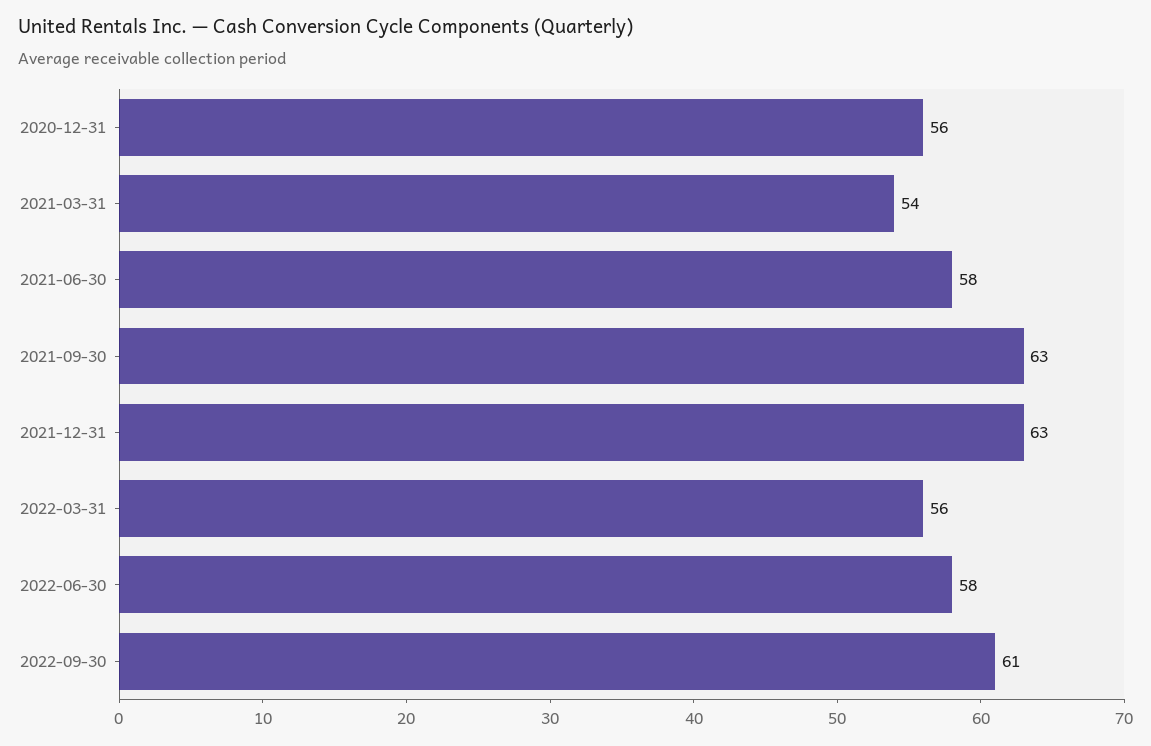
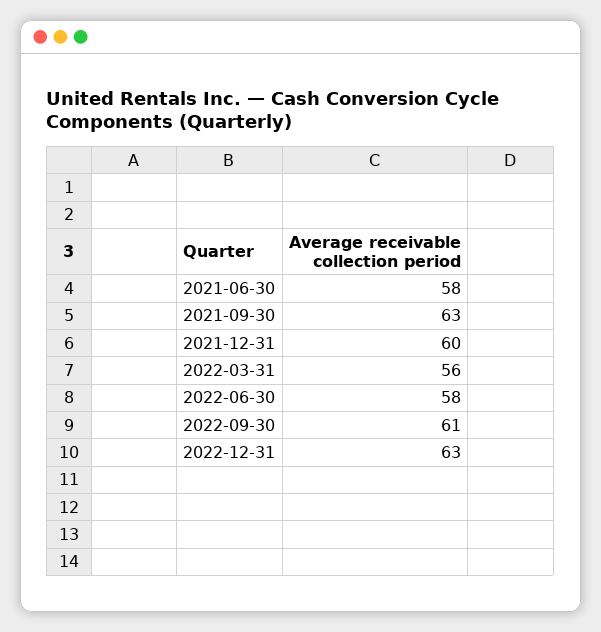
2020-12-31: 56 -> none
2021-03-31: 54 -> none
2021-12-31: 63 -> 60
2022-12-31: none -> 63

